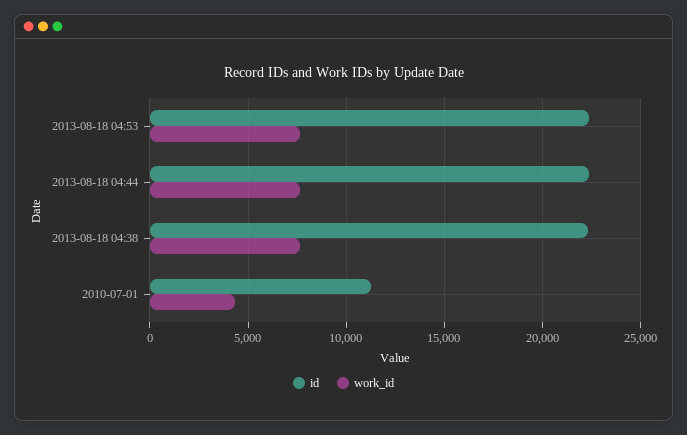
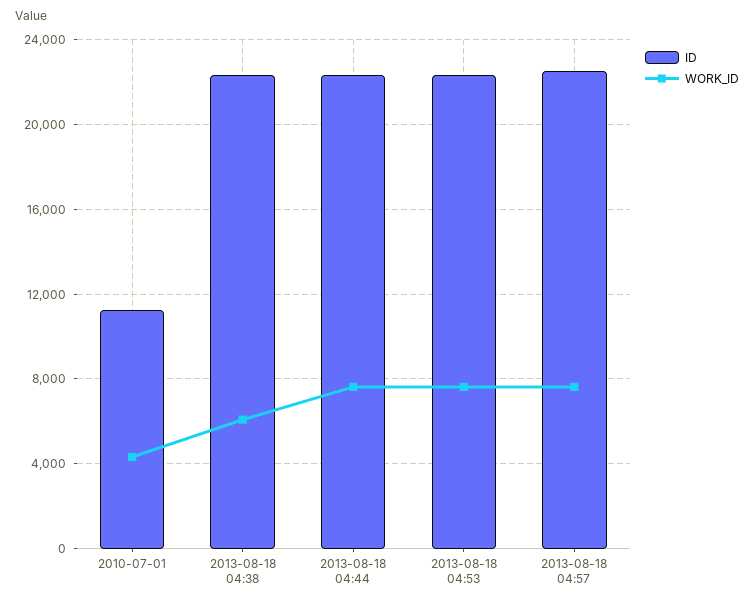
work_id, 2013-08-18 04:38: 7500 -> 6000
id, 2013-08-18 04:57: none -> 22500
work_id, 2013-08-18 04:57: none -> 7500

